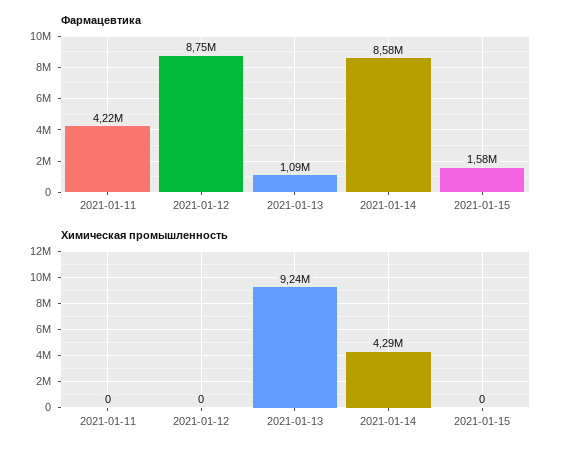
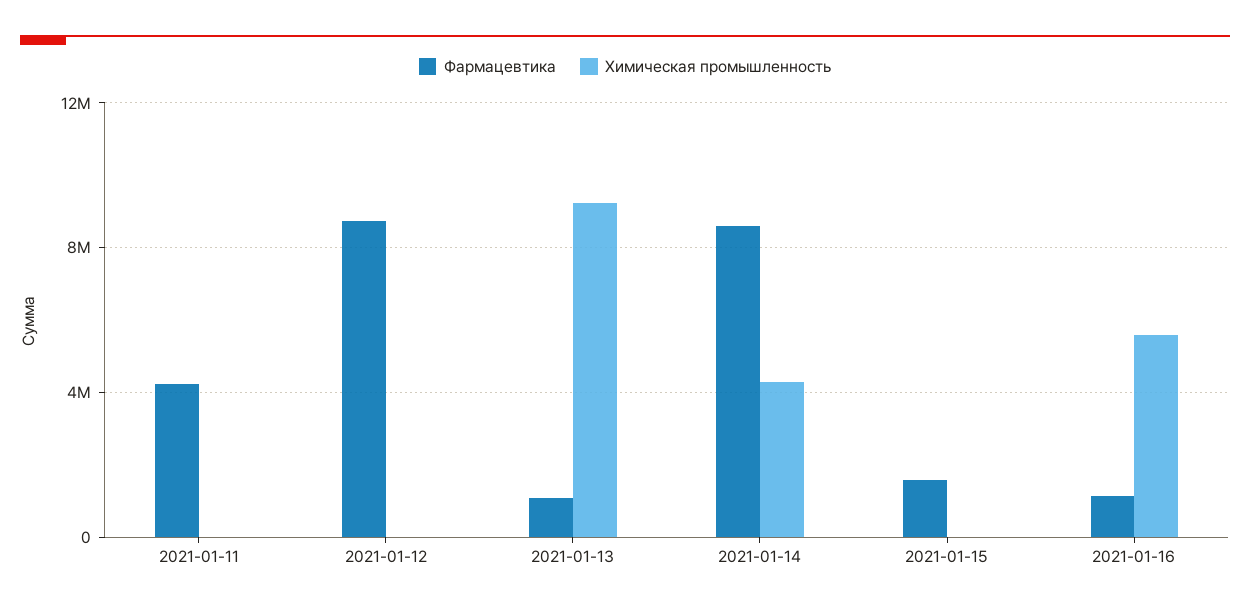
Фармацевтика, 2021-01-16: none -> 1000000
Химическая промышленность, 2021-01-16: none -> 5500000

